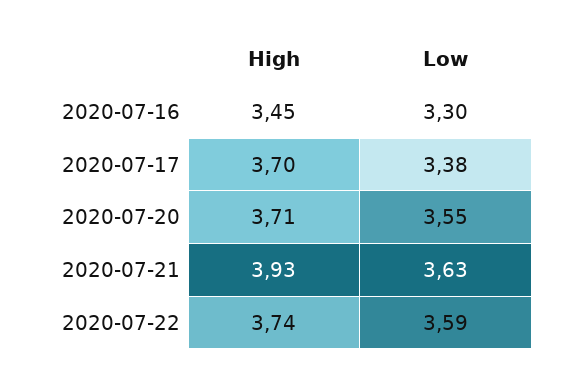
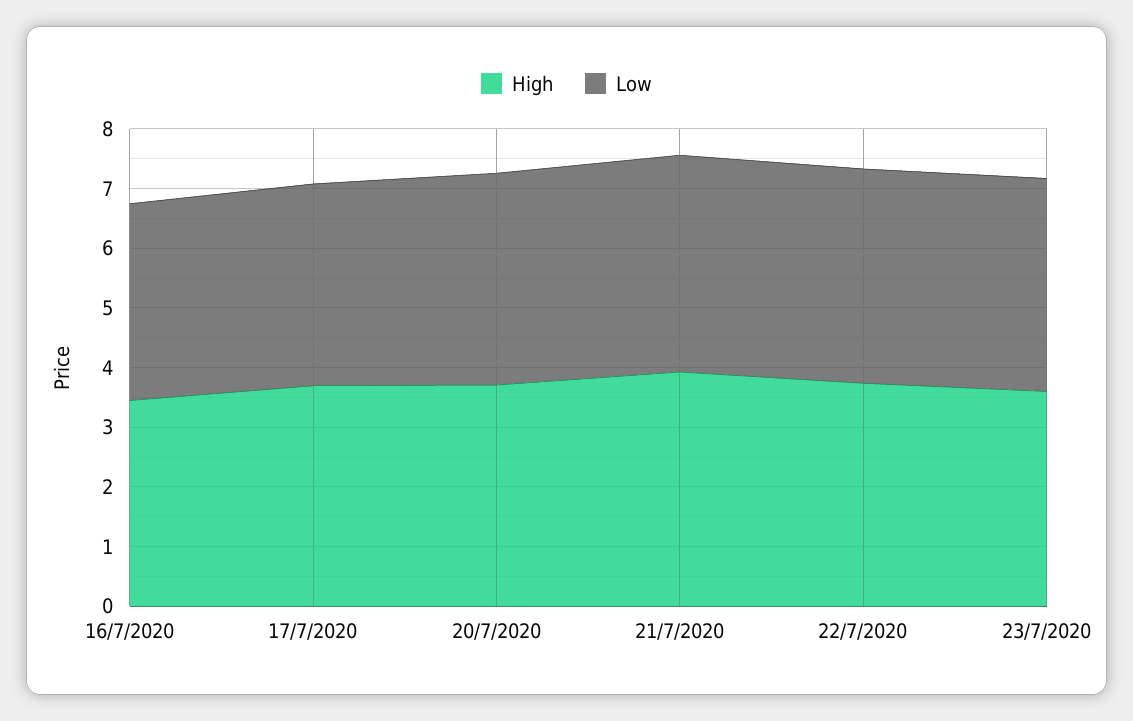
High, 23/7/2020: none -> 3.6
Low, 23/7/2020: none -> 3.6

